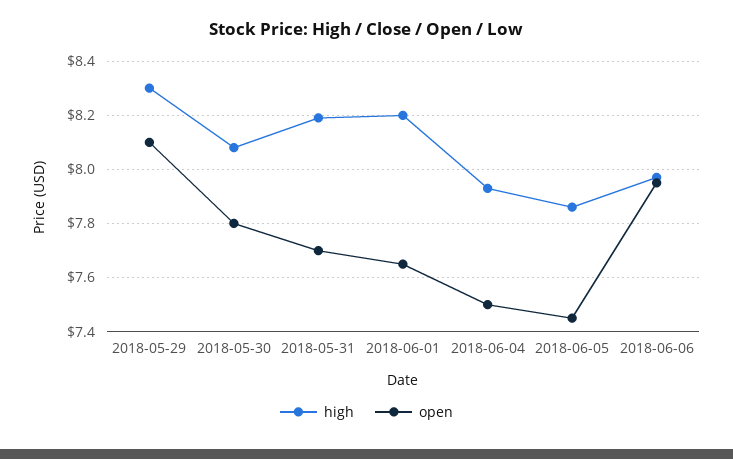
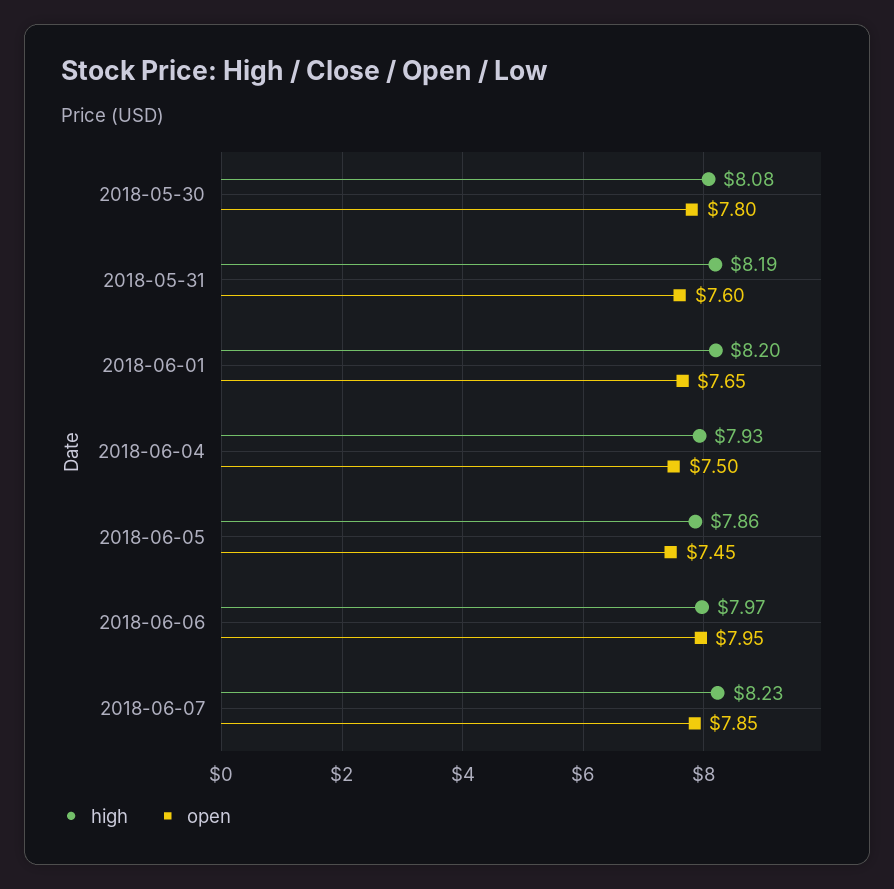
high, 2018-05-29: 8.3 -> none
open, 2018-05-29: 8.1 -> none
open, 2018-05-31: 7.7 -> 7.6
high, 2018-06-07: none -> 8.23
open, 2018-06-07: none -> 7.85

